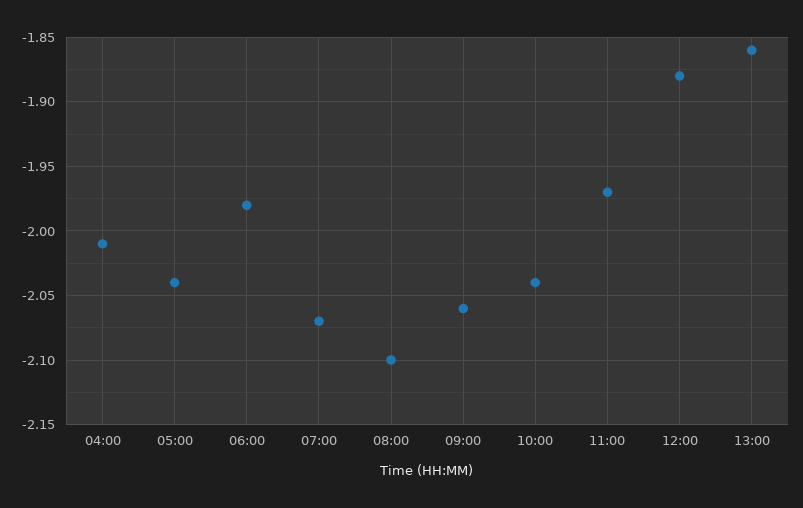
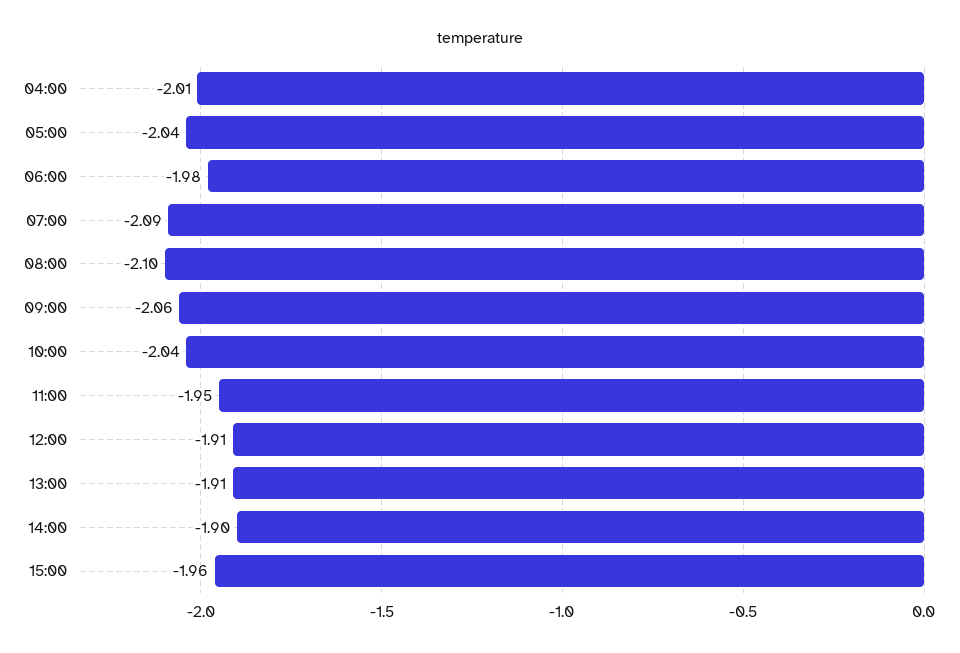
07:00: -2.07 -> -2.09
11:00: -1.97 -> -1.95
12:00: -1.88 -> -1.91
13:00: -1.86 -> -1.91
14:00: none -> -1.9
15:00: none -> -1.96

